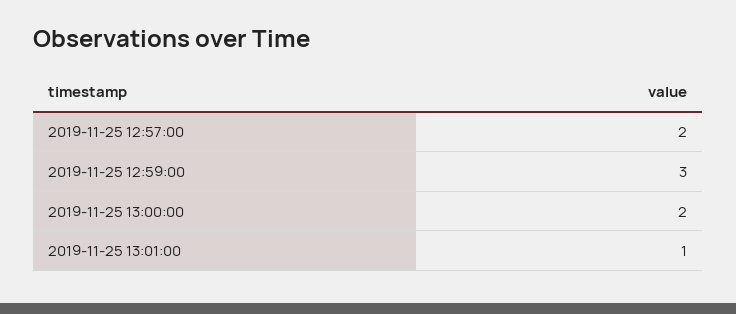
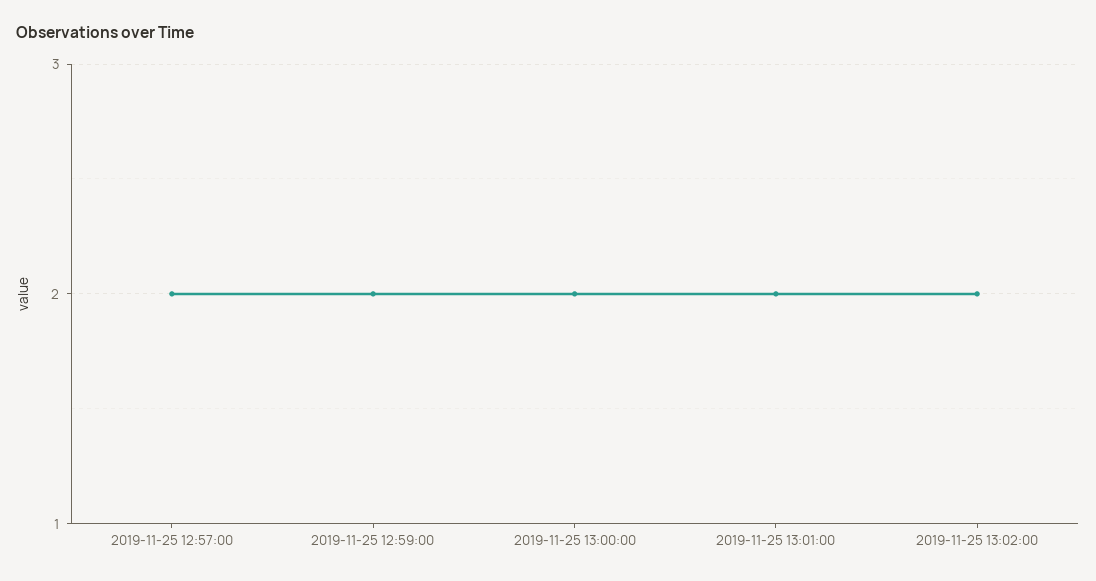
2019-11-25 12:59:00: 3 -> 2
2019-11-25 13:01:00: 1 -> 2
2019-11-25 13:02:00: none -> 2

